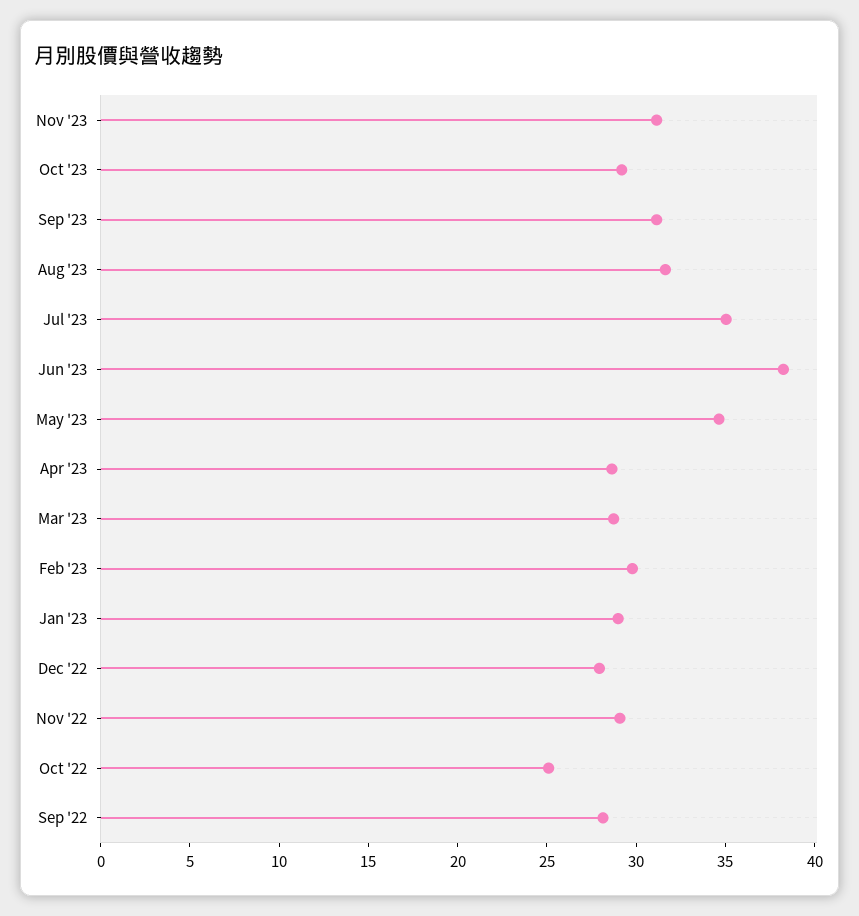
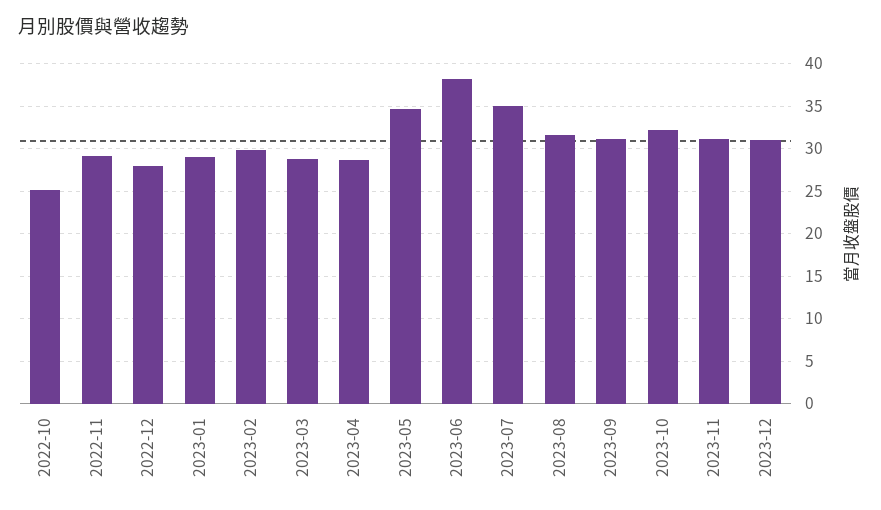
Oct '23: 29 -> 32
Sep '22: 28 -> none
2023-12: none -> 31

